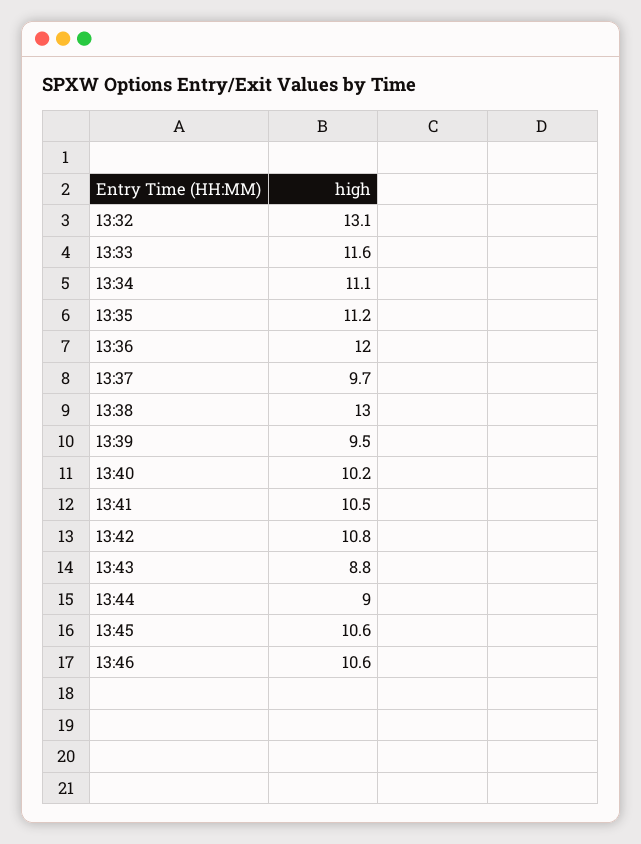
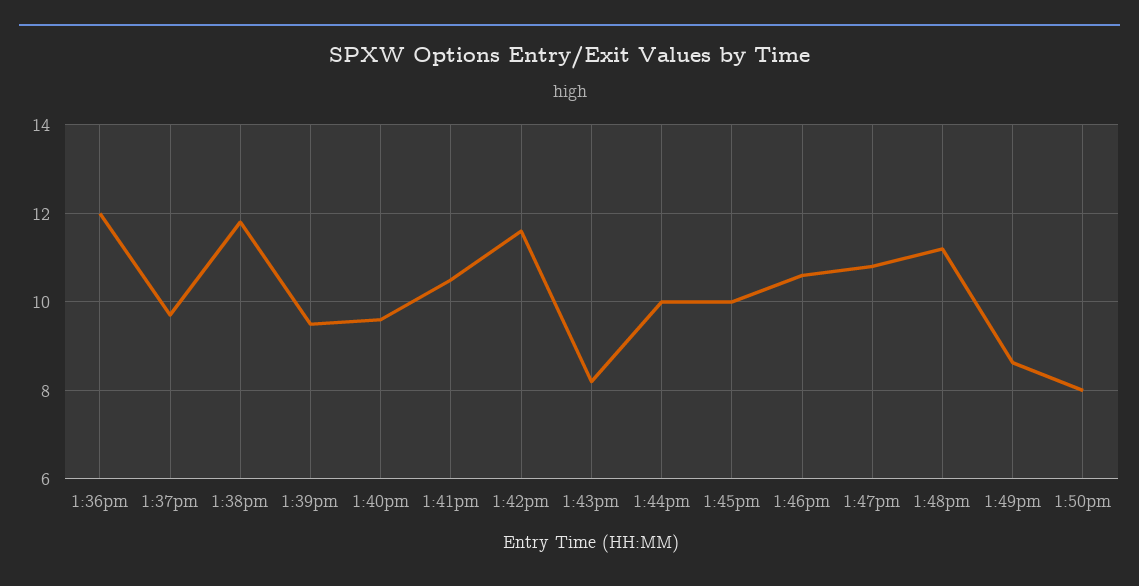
13:32: 13.1 -> none
13:33: 11.6 -> none
13:34: 11.1 -> none
13:35: 11.2 -> none
13:38: 13 -> 11.8
13:40: 10.2 -> 9.6
13:42: 10.8 -> 11.6
13:43: 8.8 -> 8.2
13:44: 9 -> 10
13:45: 10.6 -> 10
1:47pm: none -> 10.8
1:48pm: none -> 11.2
1:49pm: none -> 8.6
1:50pm: none -> 8

